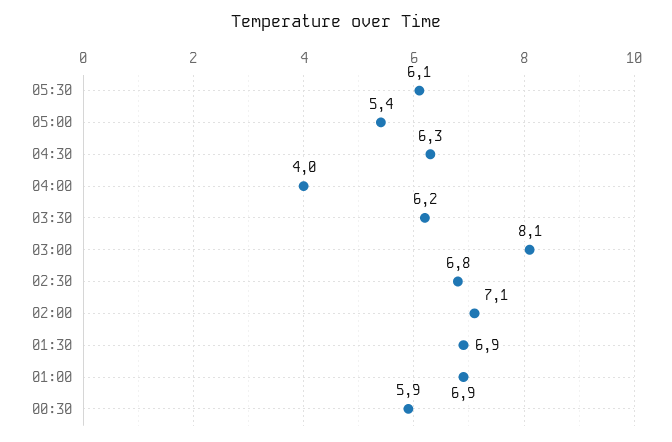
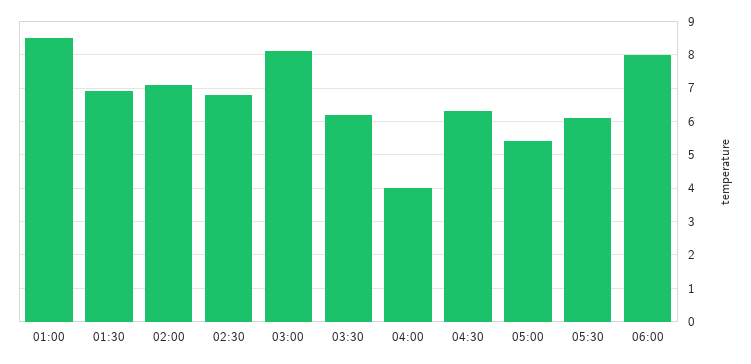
01:00: 6.9 -> 8.5
00:30: 5.9 -> none
06:00: none -> 8

